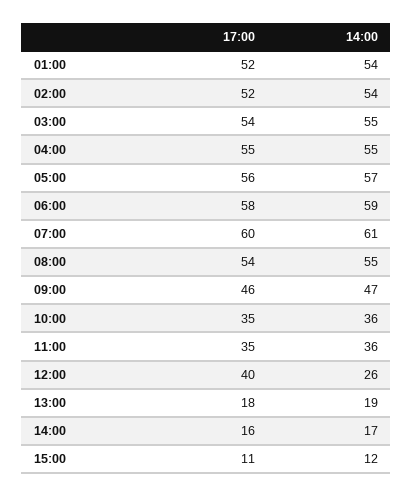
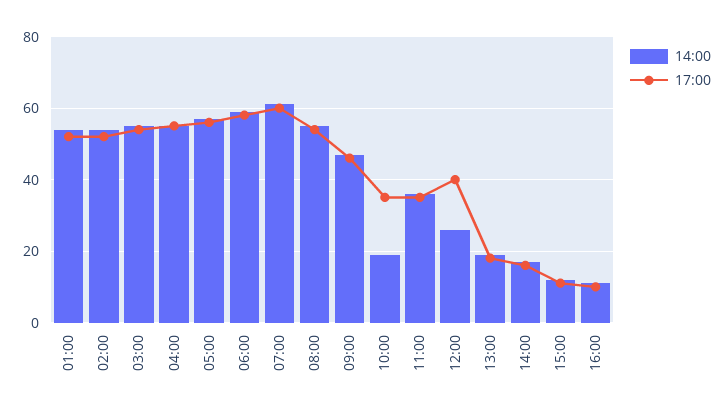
14:00, 10:00: 36 -> 20
14:00, 16:00: none -> 10
17:00, 16:00: none -> 10

